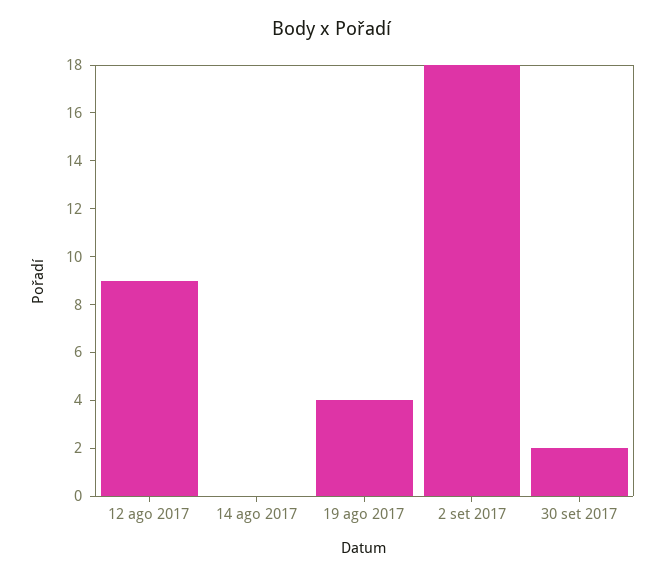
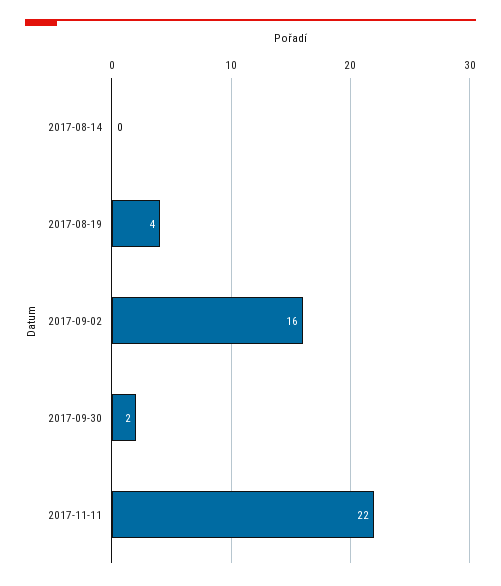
12 ago 2017: 9 -> none
2 set 2017: 18 -> 16
2017-11-11: none -> 22

